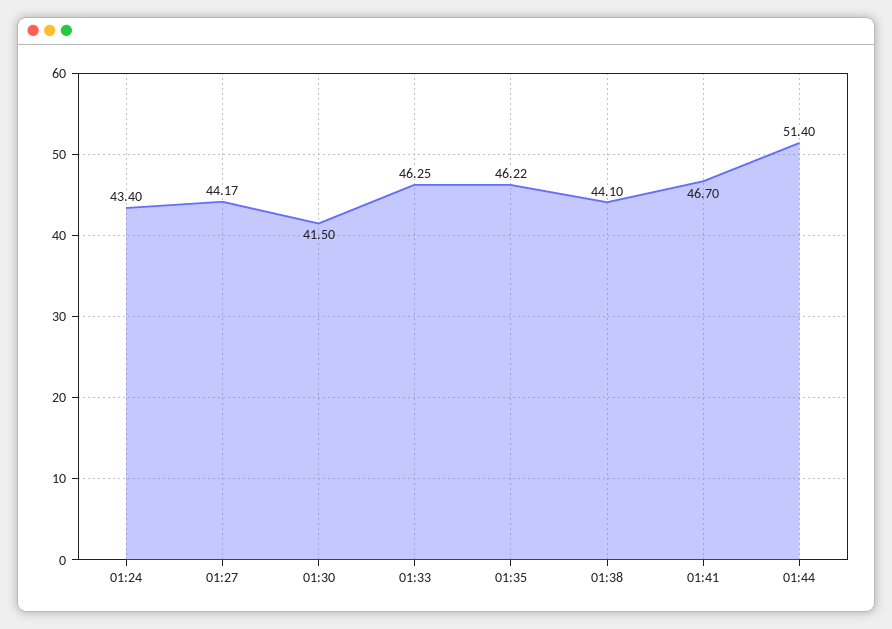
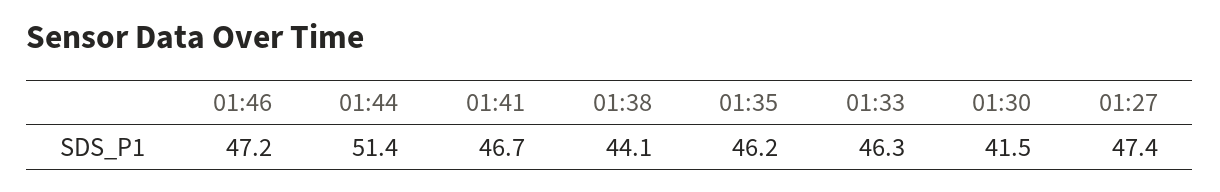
01:24: 43.4 -> none
01:27: 44.17 -> 47.4
01:46: none -> 47.2

